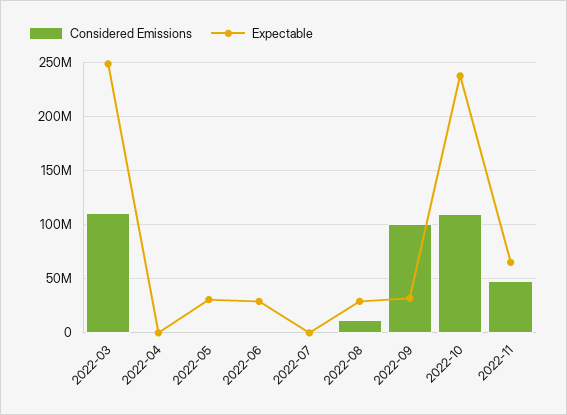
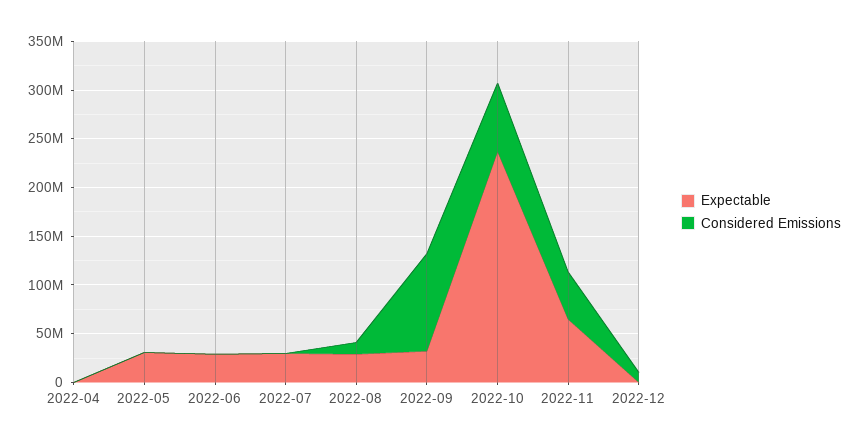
Considered Emissions, 2022-03: 110000000 -> none
Expectable, 2022-03: 250000000 -> none
Expectable, 2022-07: 0 -> 30000000
Considered Emissions, 2022-10: 110000000 -> 70000000
Expectable, 2022-12: none -> 0
Considered Emissions, 2022-12: none -> 10000000

